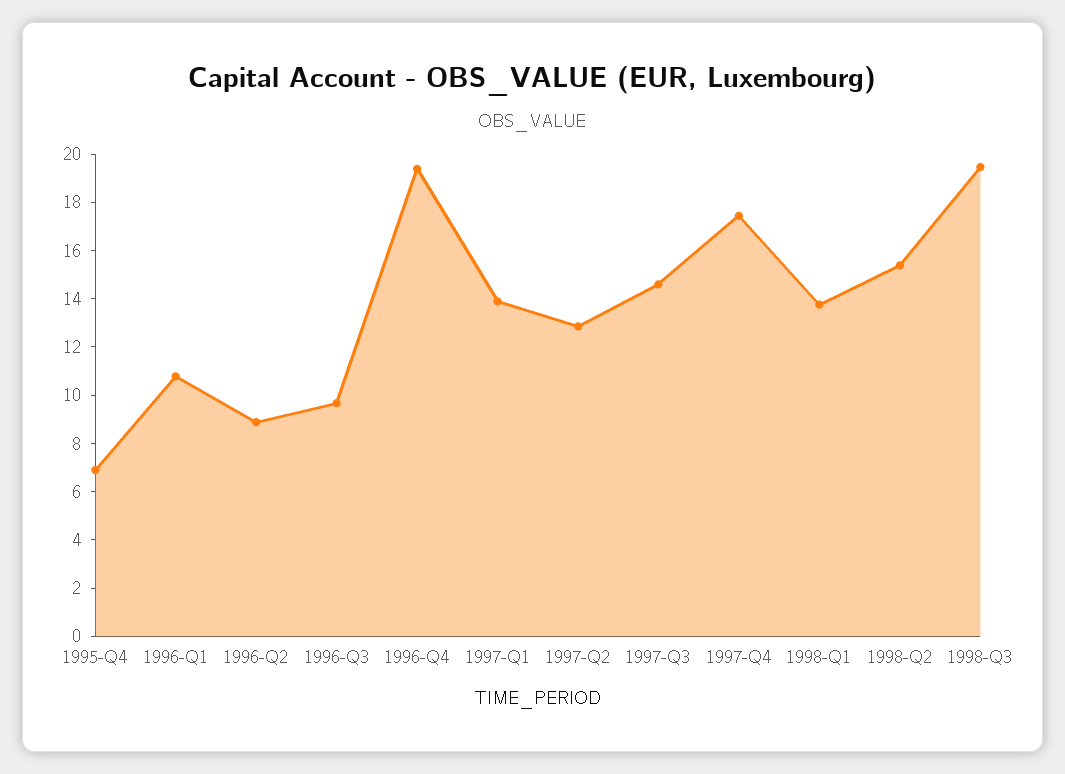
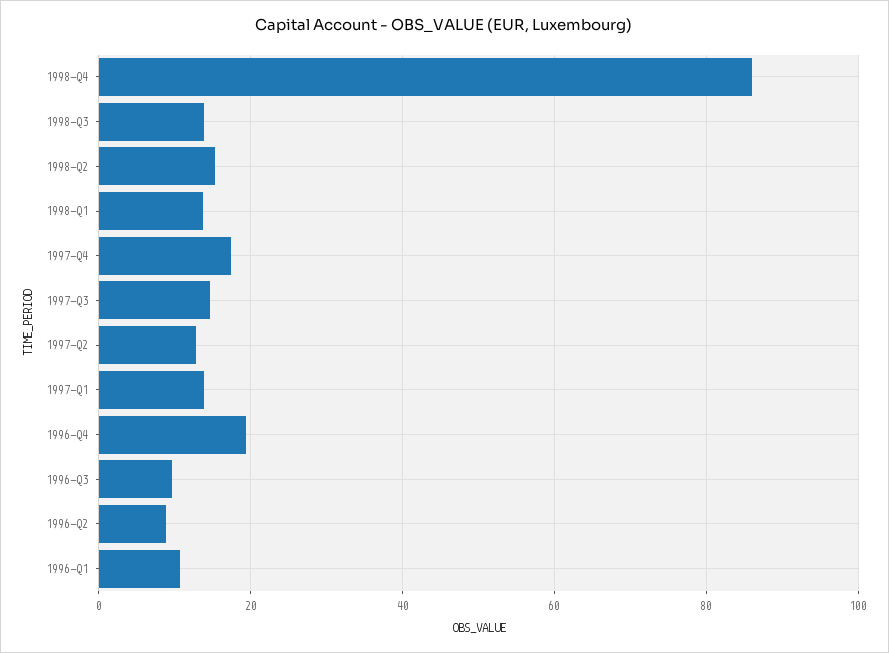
1995-Q4: 7 -> none
1998-Q3: 19.5 -> 14
1998-Q4: none -> 86

